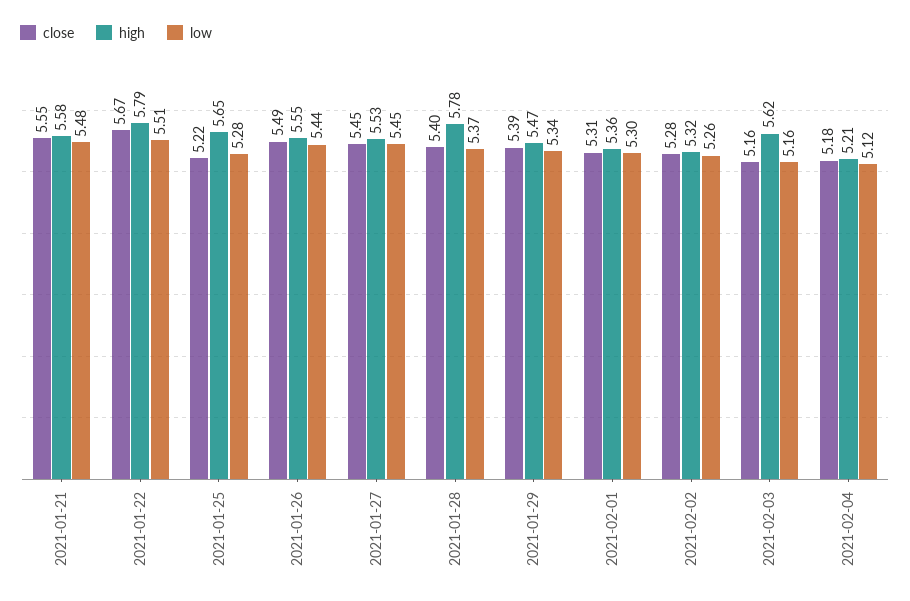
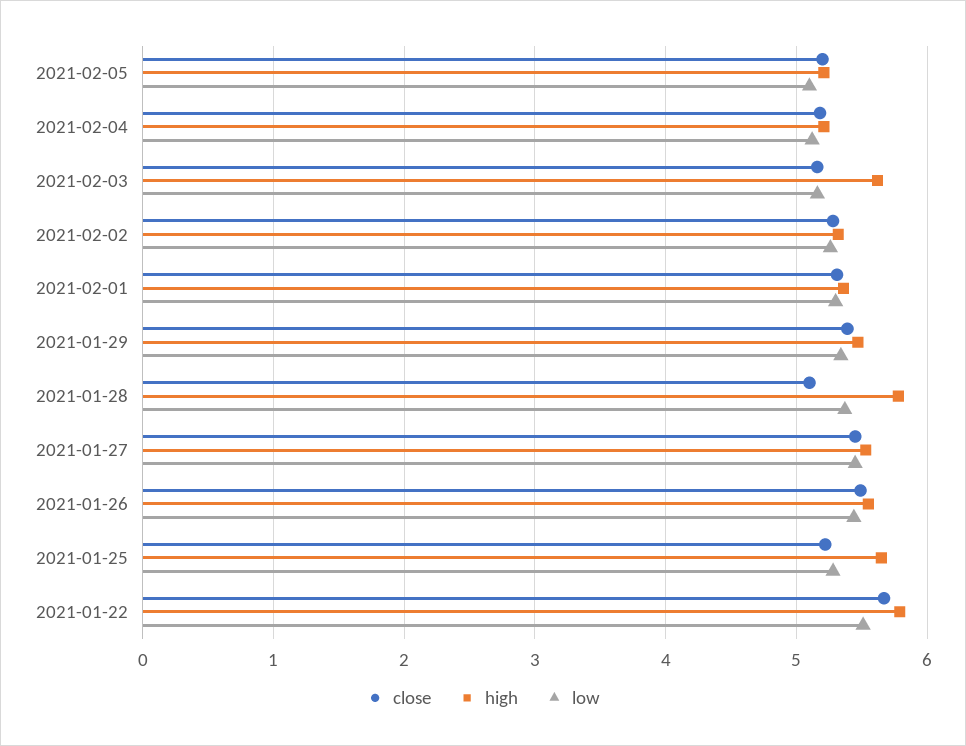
close, 2021-01-21: 5.55 -> none
high, 2021-01-21: 5.58 -> none
low, 2021-01-21: 5.48 -> none
close, 2021-01-28: 5.4 -> 5.1
close, 2021-02-05: none -> 5.2
high, 2021-02-05: none -> 5.2
low, 2021-02-05: none -> 5.1

